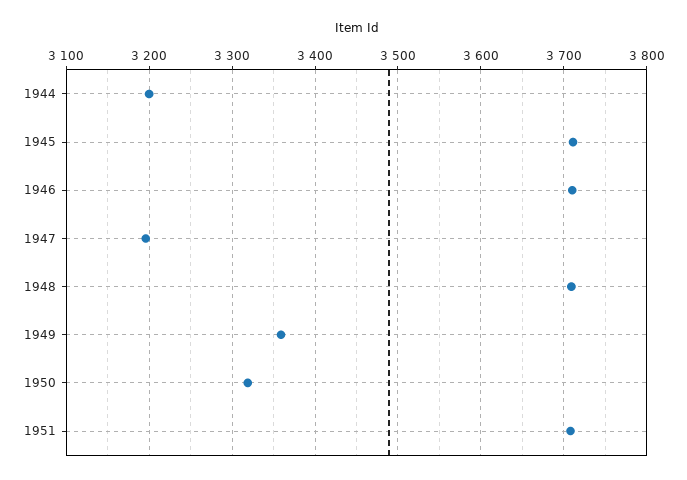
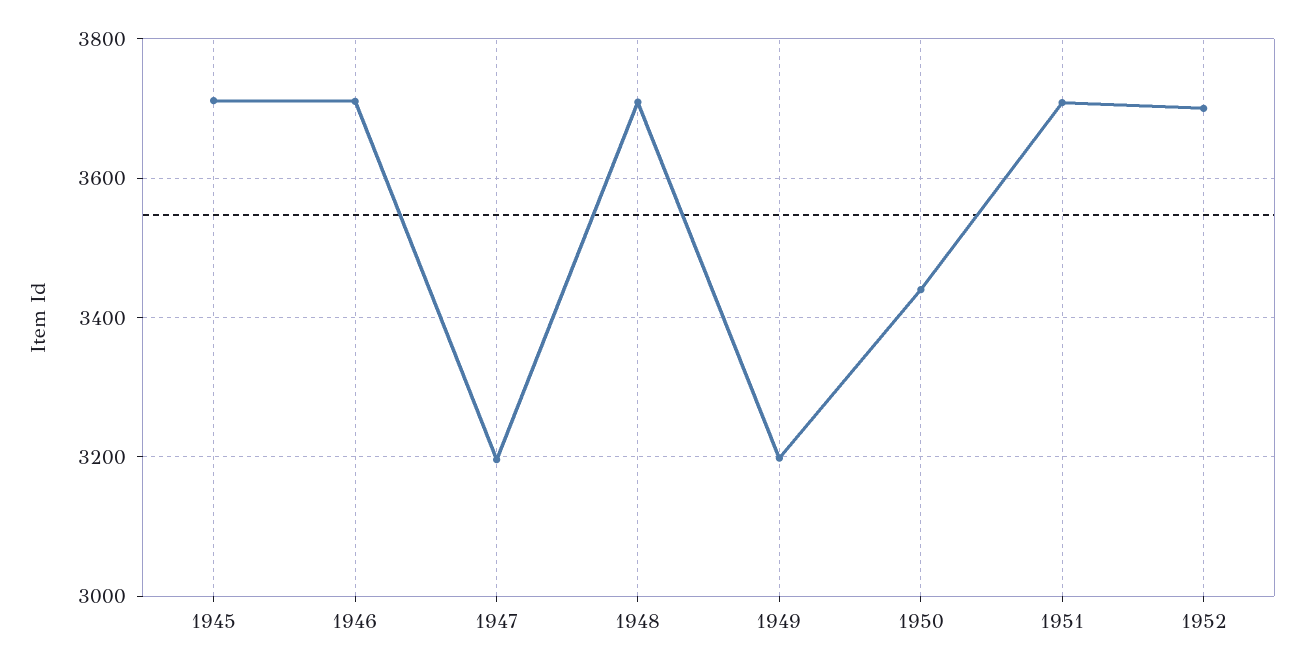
1944: 3200 -> none
1949: 3360 -> 3200
1950: 3320 -> 3440
1952: none -> 3700

